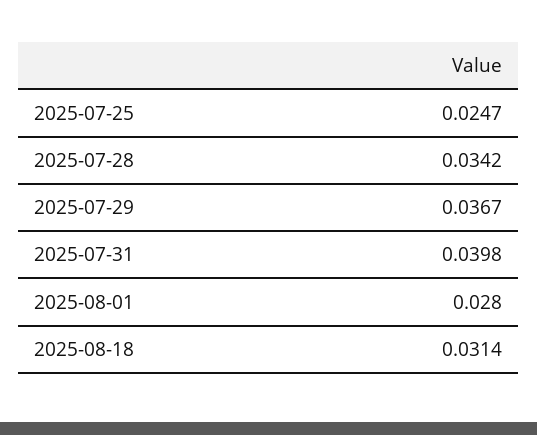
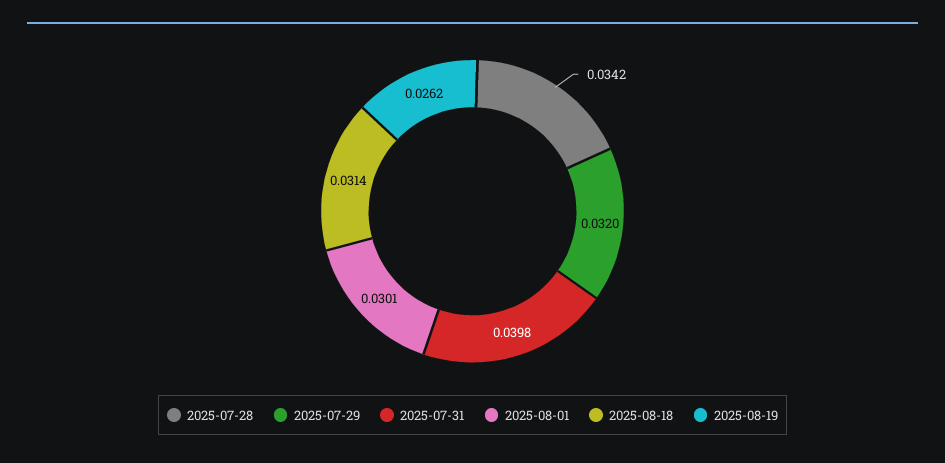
2025-07-25: 0.0247 -> none
2025-07-29: 0.0367 -> 0.032
2025-08-01: 0.028 -> 0.0301
2025-08-19: none -> 0.0262

